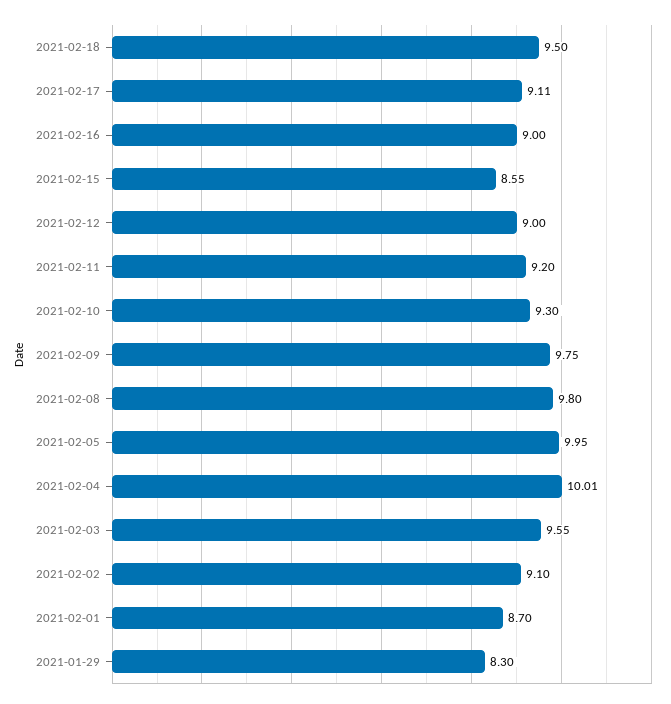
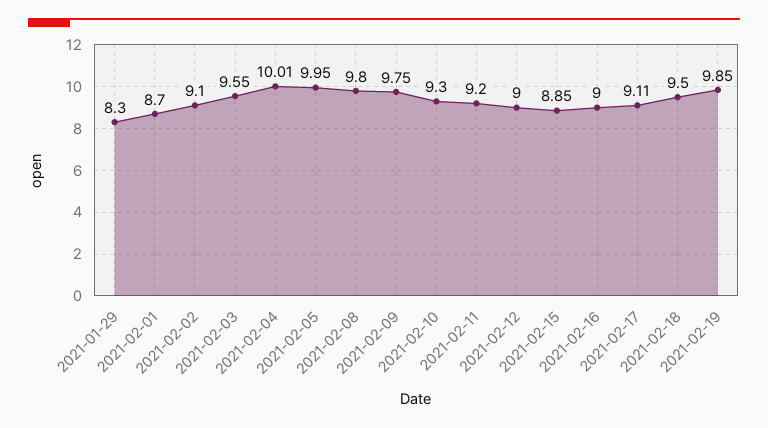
2021-02-15: 8.55 -> 8.85
2021-02-19: none -> 9.85

